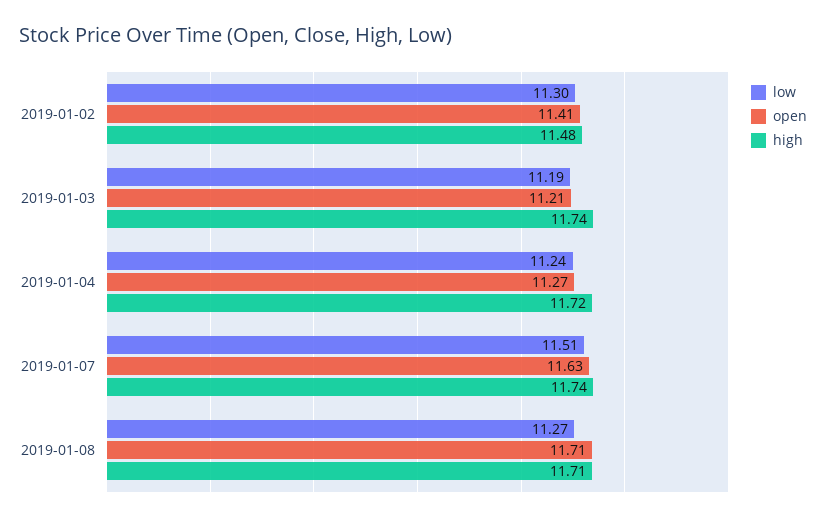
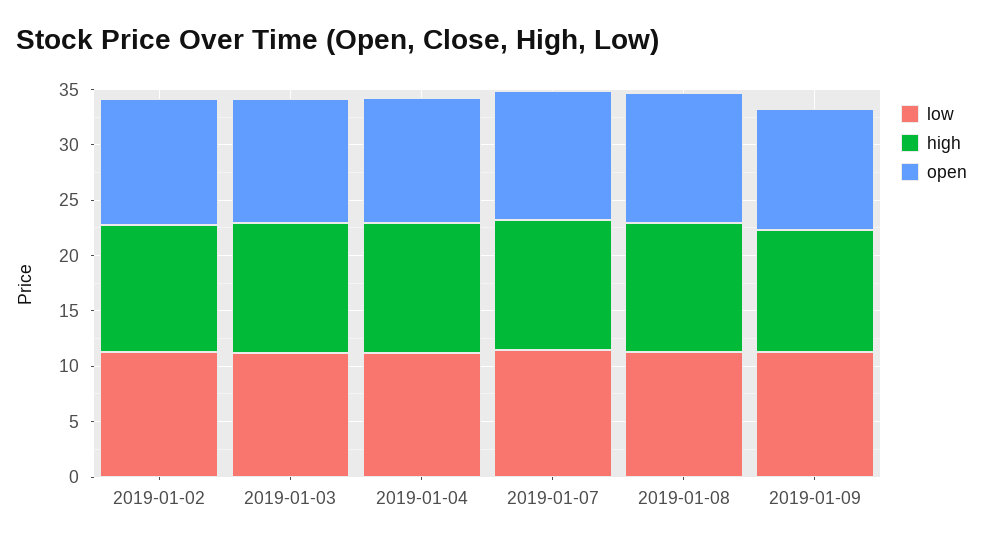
low, 2019-01-09: none -> 11
high, 2019-01-09: none -> 11
open, 2019-01-09: none -> 11

